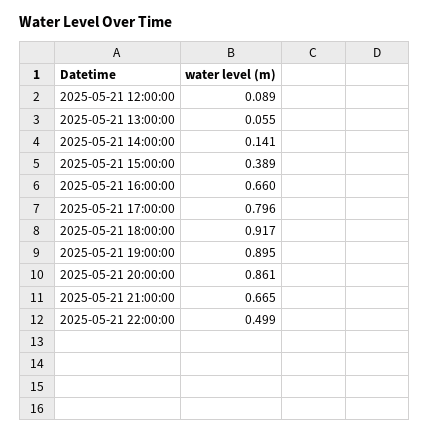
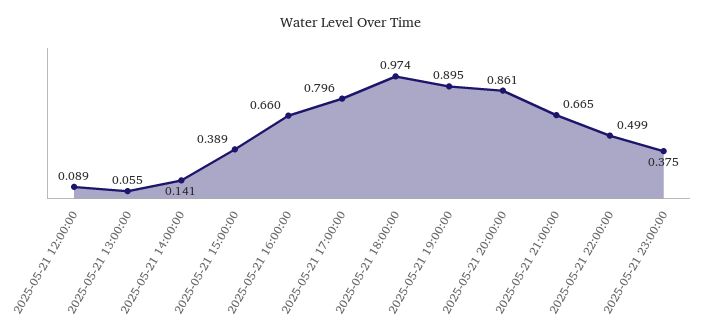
2025-05-21 18:00:00: 0.917 -> 0.974
2025-05-21 23:00:00: none -> 0.375

